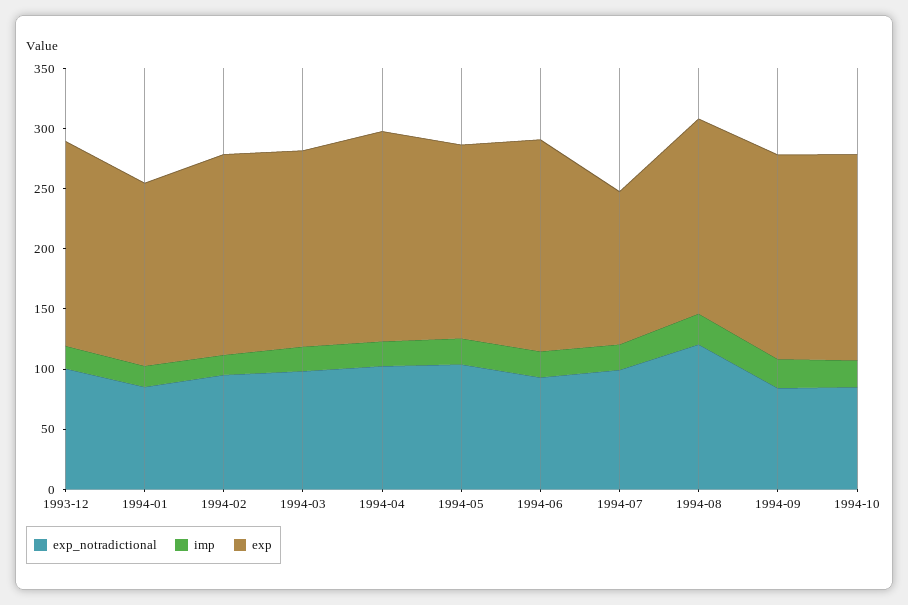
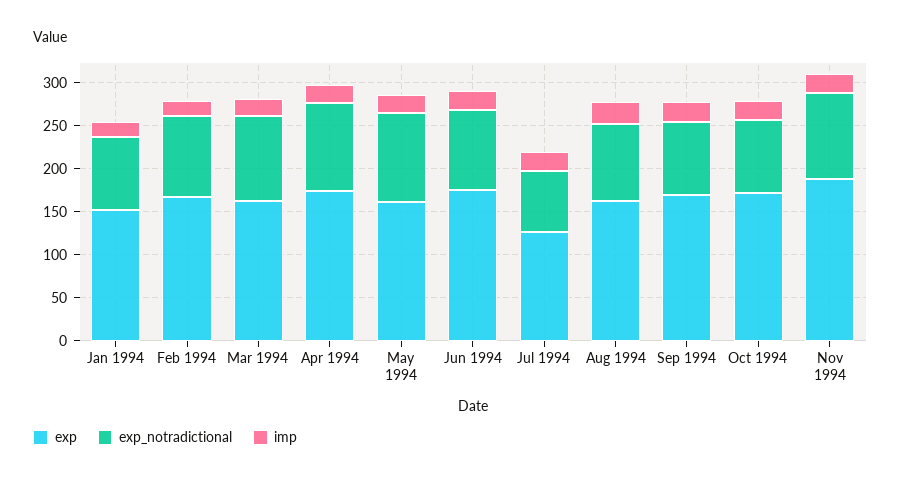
exp_notradictional, 1993-12: 100 -> none
imp, 1993-12: 20 -> none
exp, 1993-12: 170 -> none
exp_notradictional, 1994-07: 100 -> 70
exp_notradictional, 1994-08: 120 -> 90
exp, Nov 1994: none -> 190
exp_notradictional, Nov 1994: none -> 100
imp, Nov 1994: none -> 20

